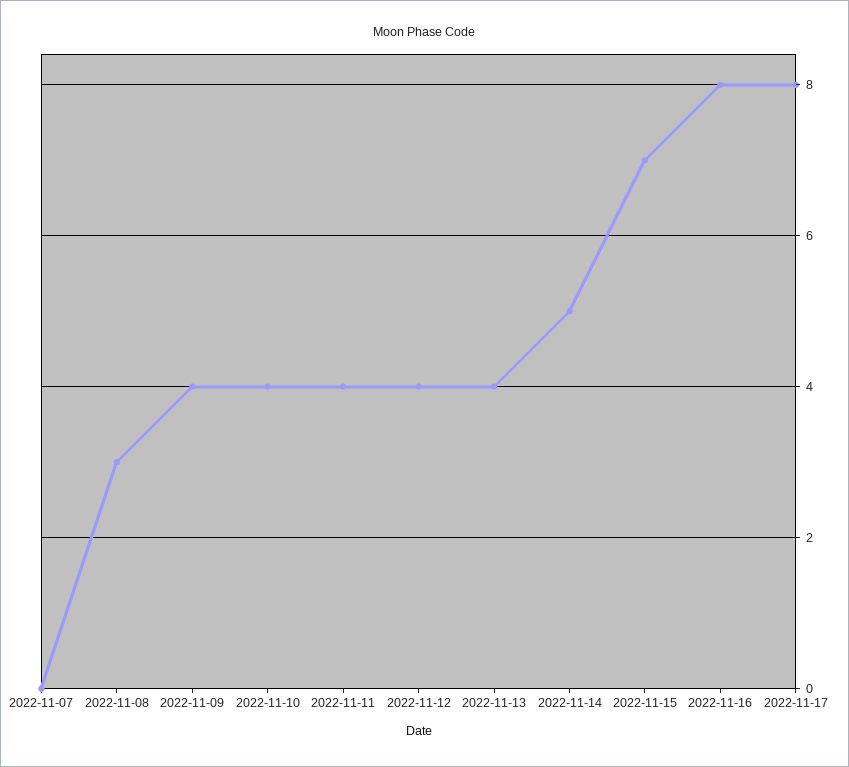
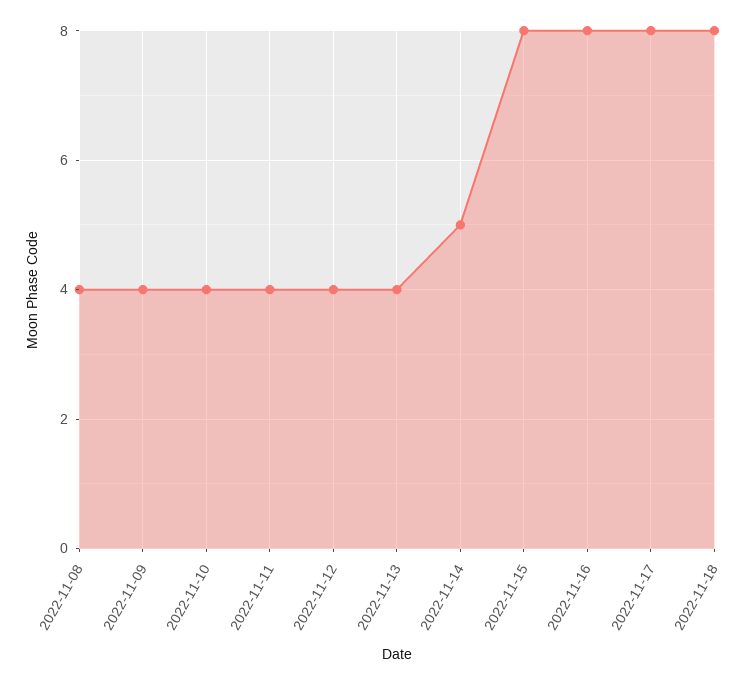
2022-11-07: 0 -> none
2022-11-08: 3 -> 4
2022-11-15: 7 -> 8
2022-11-18: none -> 8

